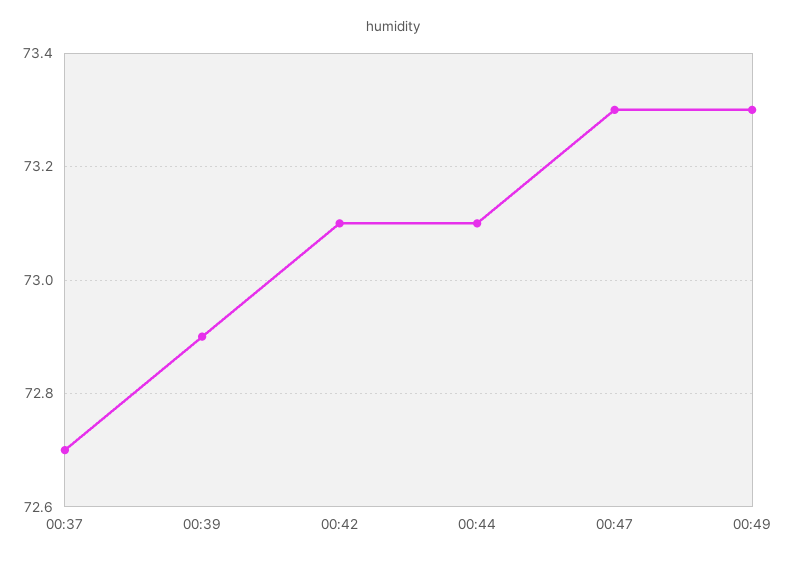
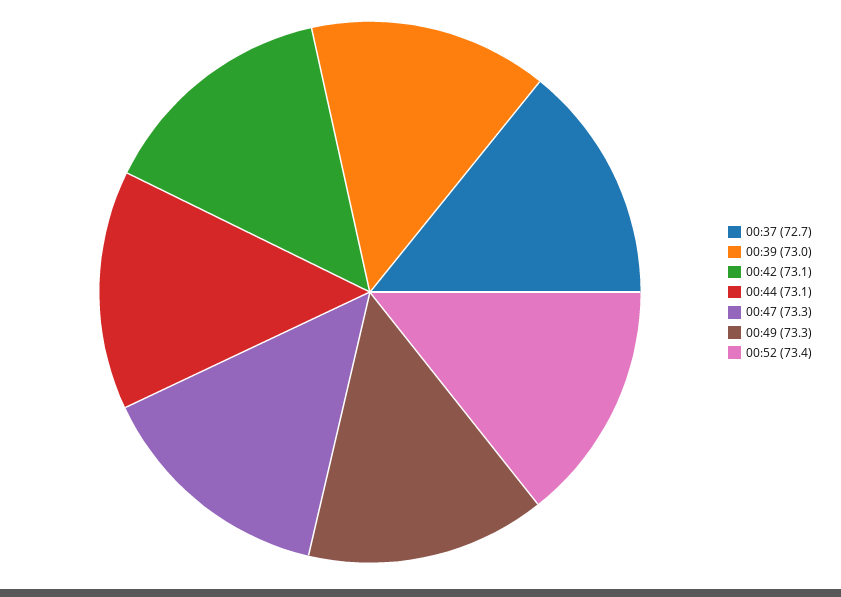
00:39: 72.9 -> 73
00:52: none -> 73.4

